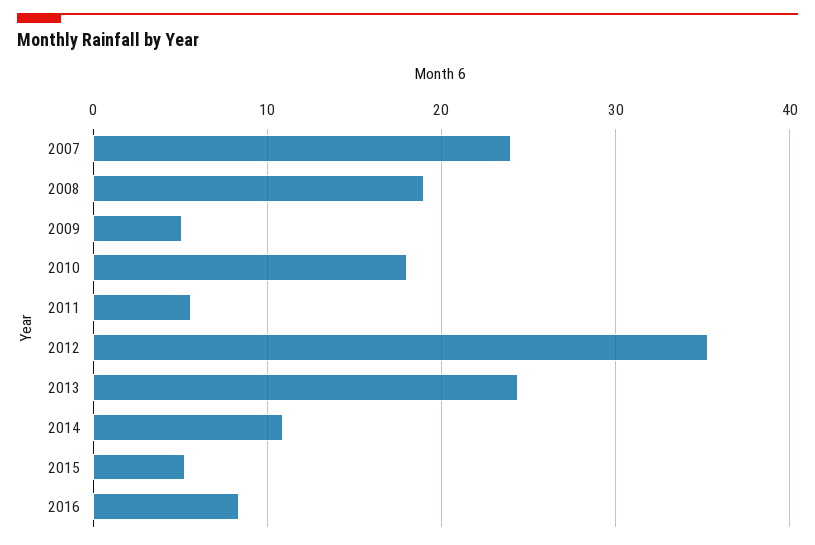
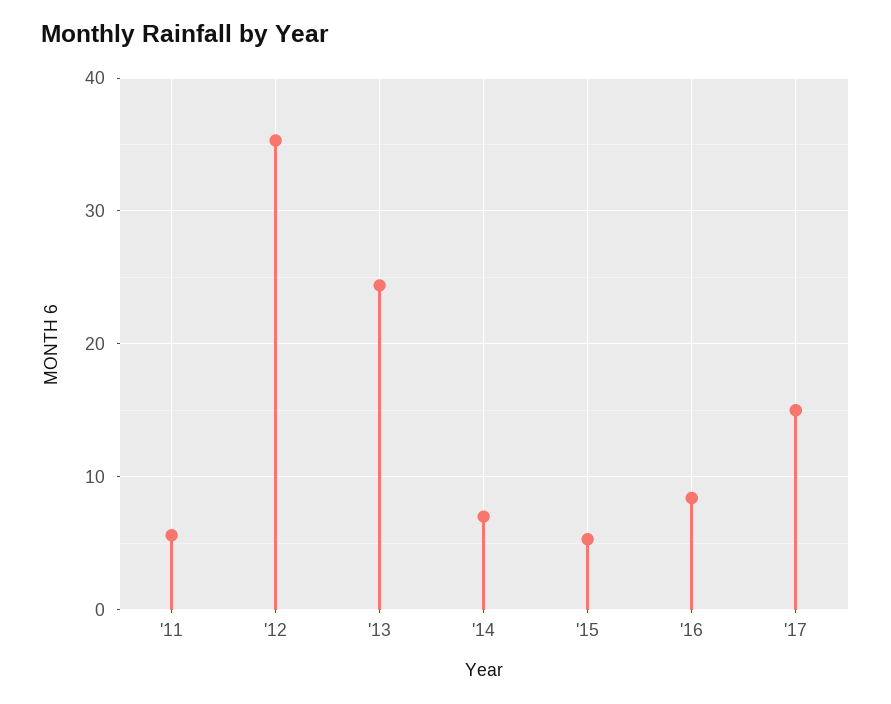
2007: 24 -> none
2008: 19 -> none
2009: 5 -> none
2010: 18 -> none
2014: 11 -> 7
'17: none -> 15

